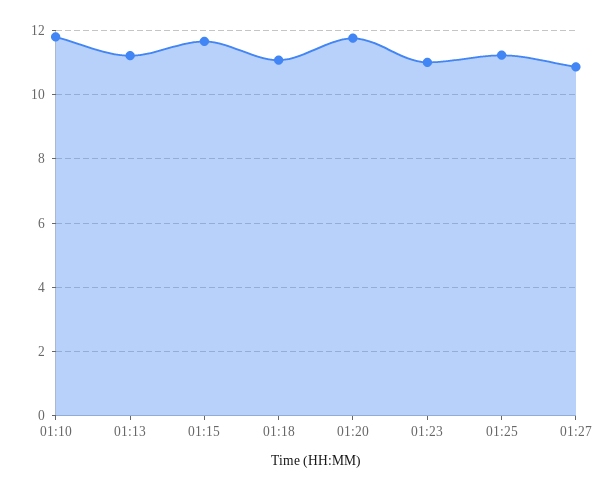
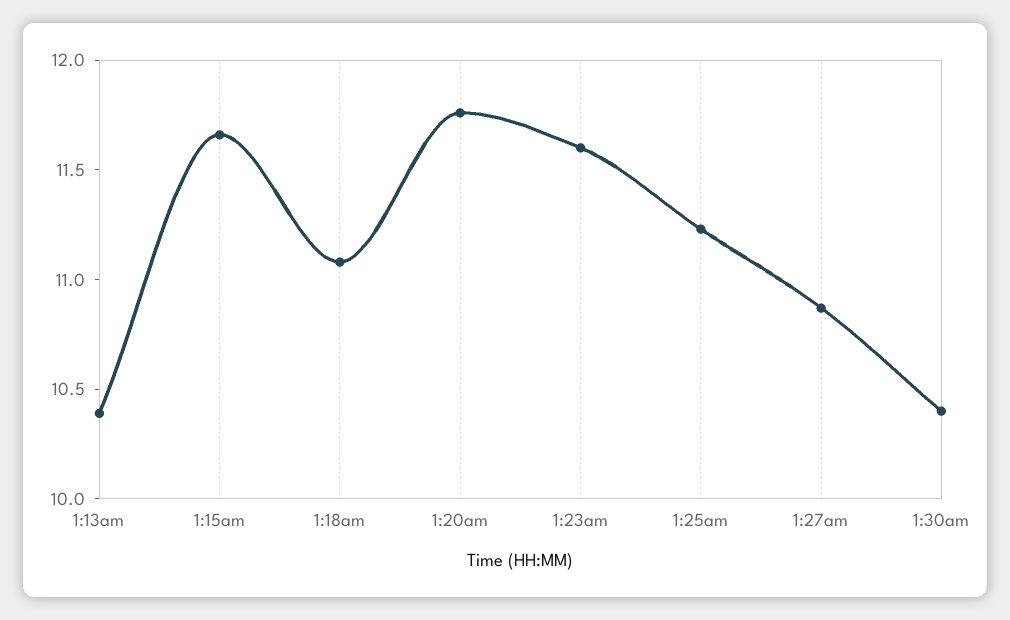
01:10: 11.8 -> none
01:13: 11.2 -> 10.4
01:23: 11 -> 11.6
1:30am: none -> 10.4

